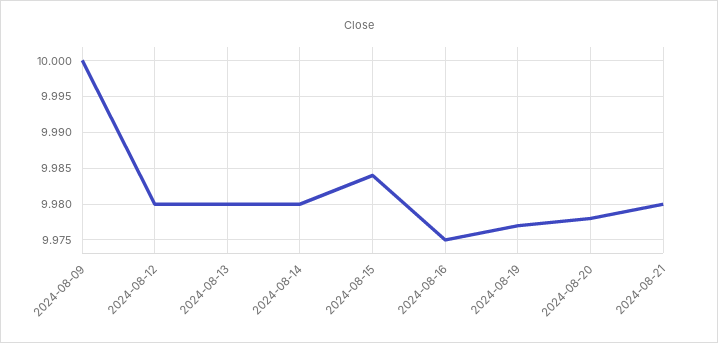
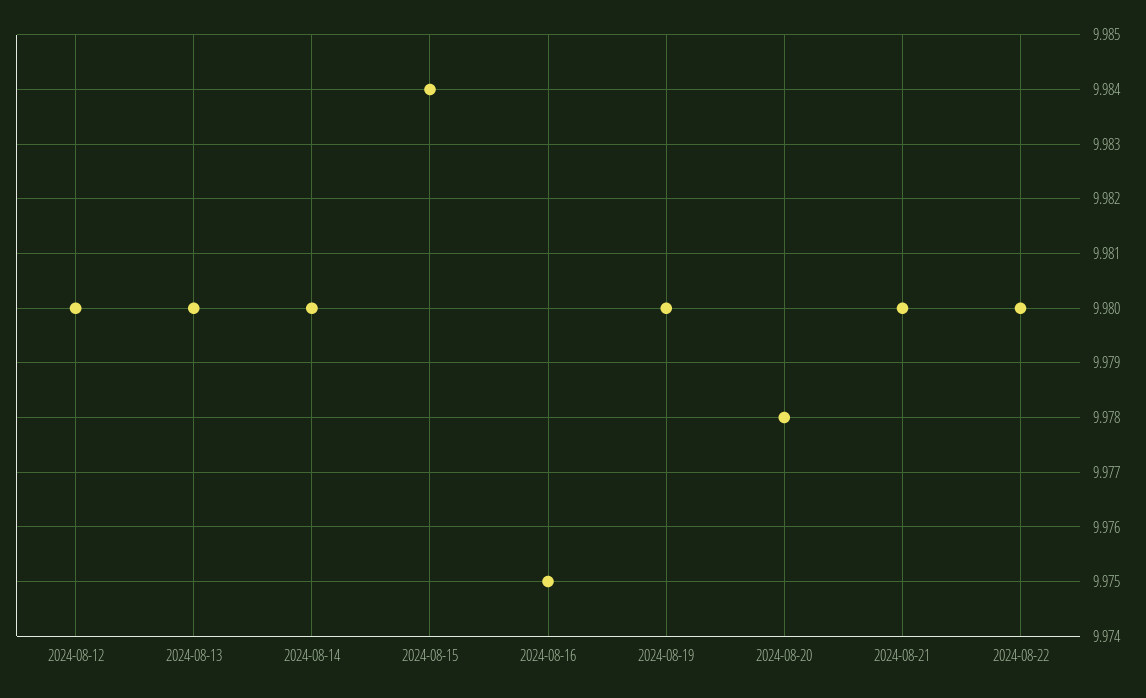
2024-08-09: 10 -> none
2024-08-19: 9.977 -> 9.98
2024-08-22: none -> 9.98

